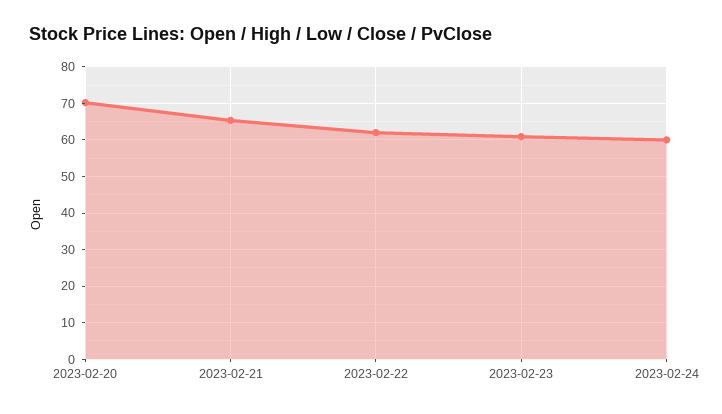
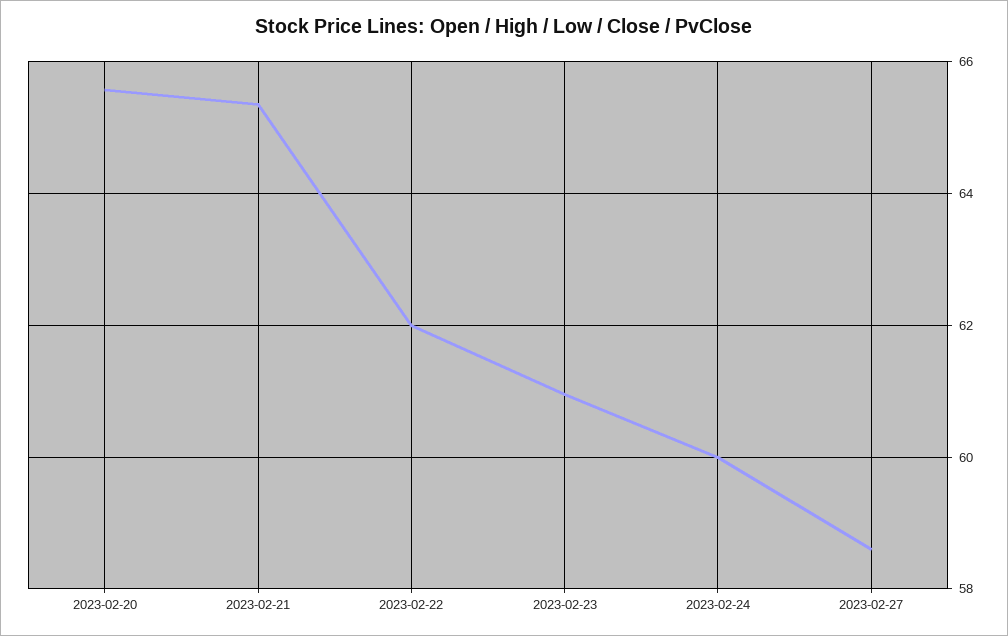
2023-02-20: 70 -> 65.6
2023-02-27: none -> 58.6

